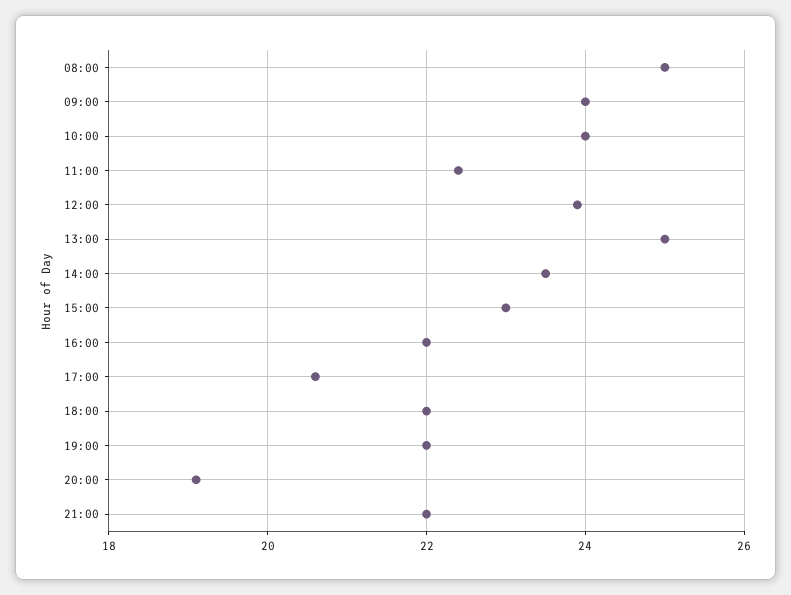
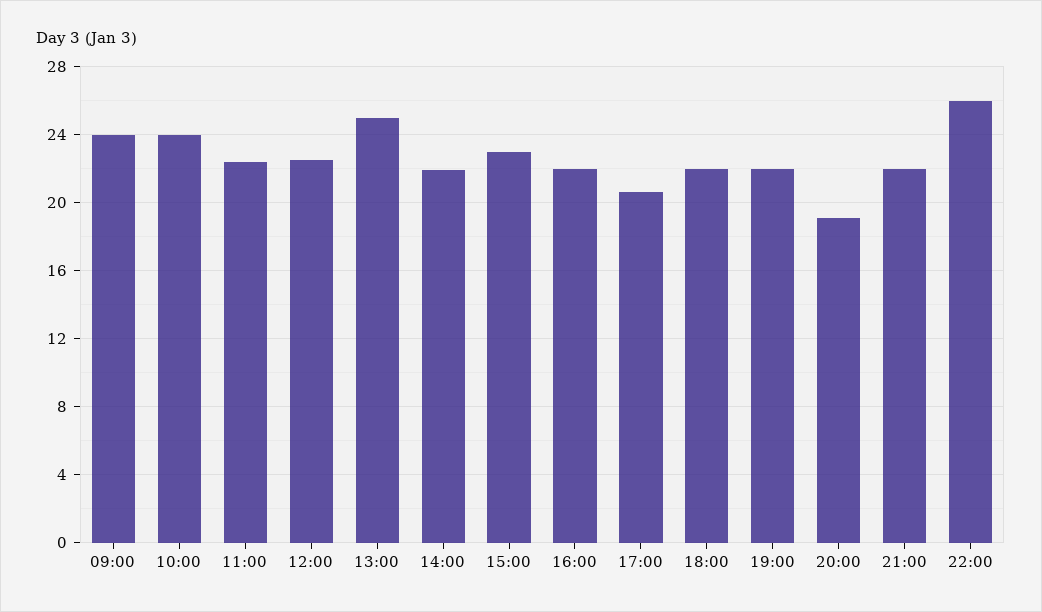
08:00: 25 -> none
12:00: 24 -> 22.5
14:00: 23.5 -> 22
22:00: none -> 26

